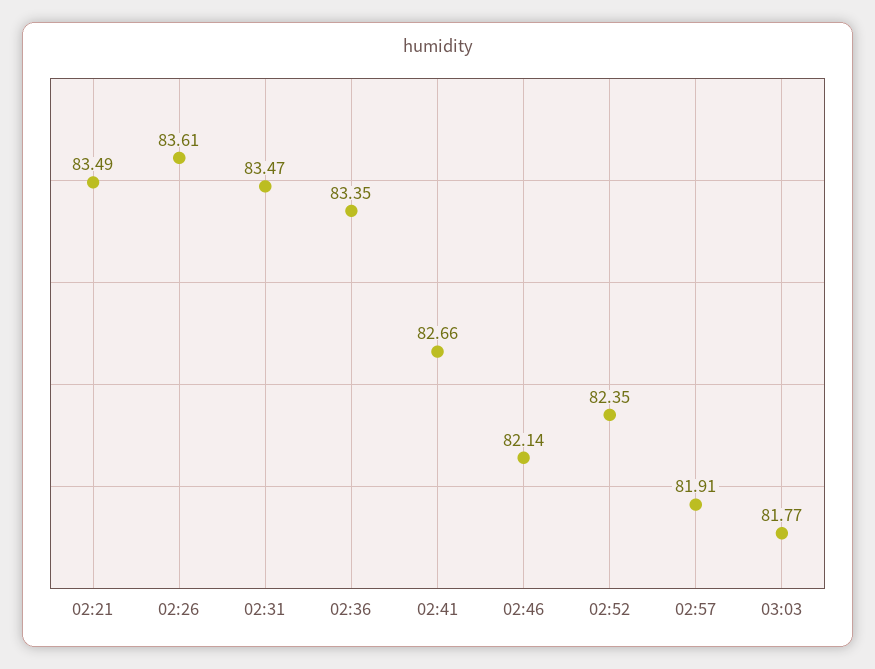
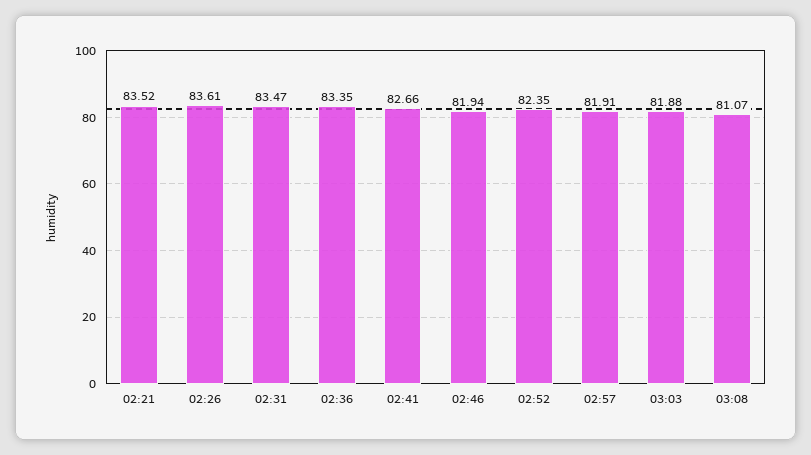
02:21: 83.49 -> 83.52
02:46: 82.14 -> 81.94
03:03: 81.77 -> 81.88
03:08: none -> 81.07

